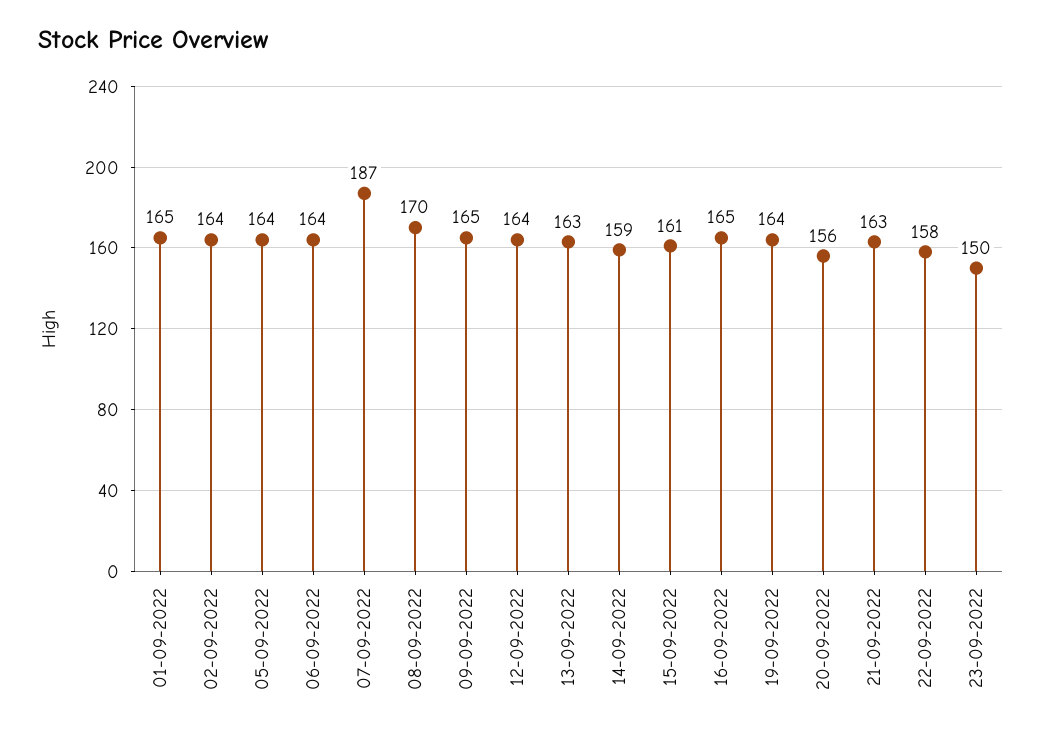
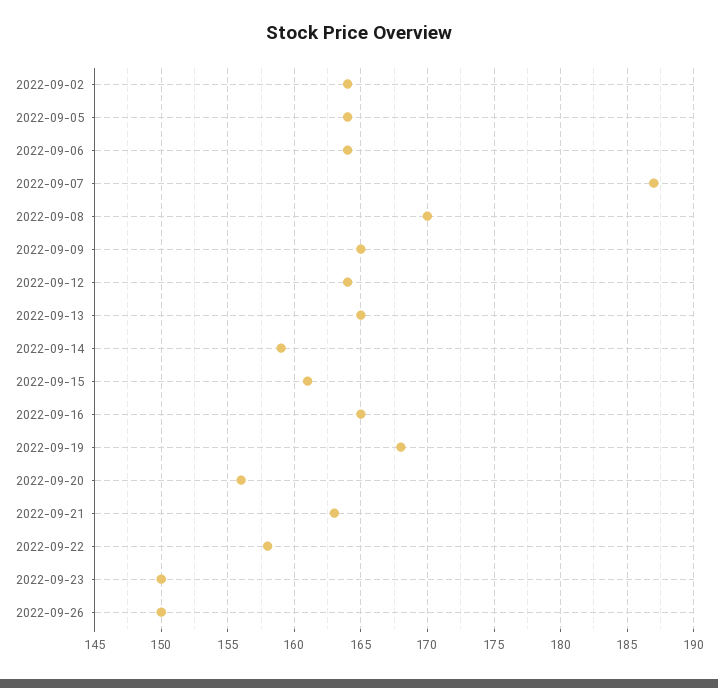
01-09-2022: 165 -> none
13-09-2022: 163 -> 165
19-09-2022: 164 -> 168
2022-09-26: none -> 150

